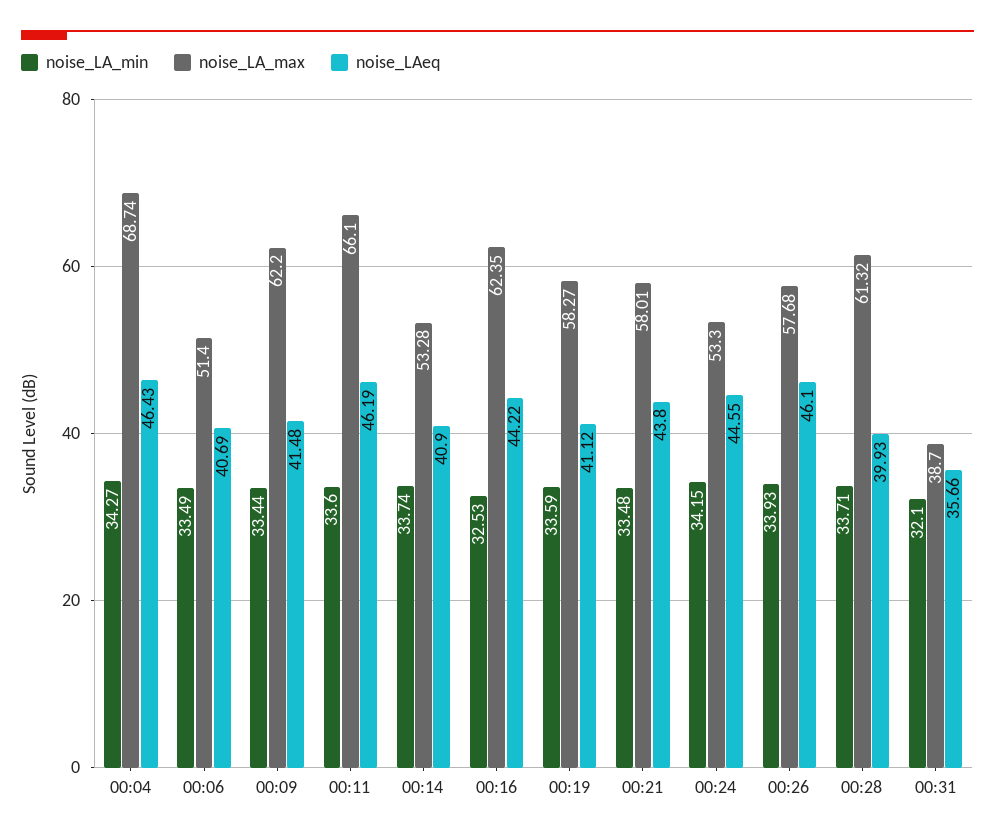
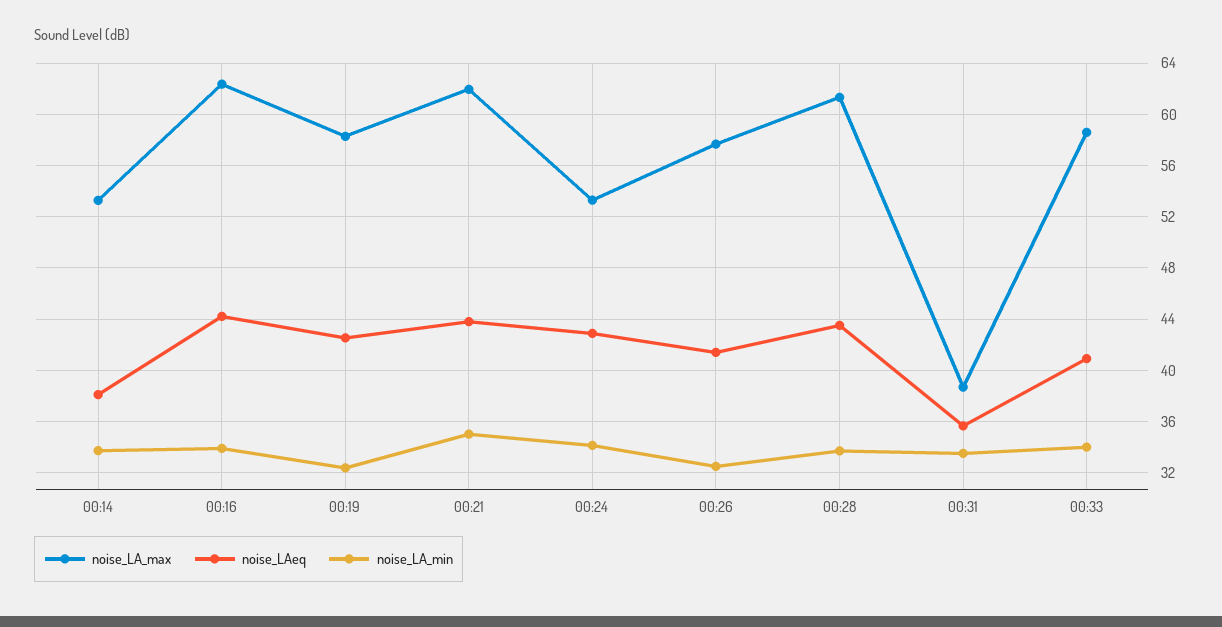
noise_LA_min, 00:04: 34.27 -> none
noise_LA_max, 00:04: 68.74 -> none
noise_LAeq, 00:04: 46.43 -> none
noise_LA_min, 00:06: 33.49 -> none
noise_LA_max, 00:06: 51.4 -> none
noise_LAeq, 00:06: 40.69 -> none
noise_LA_min, 00:09: 33.44 -> none
noise_LA_max, 00:09: 62.2 -> none
noise_LAeq, 00:09: 41.48 -> none
noise_LA_min, 00:11: 33.6 -> none
noise_LA_max, 00:11: 66.1 -> none
noise_LAeq, 00:11: 46.19 -> none
noise_LAeq, 00:14: 40.9 -> 38
noise_LA_min, 00:16: 32.53 -> 34
noise_LA_min, 00:19: 33.59 -> 32.5
noise_LAeq, 00:19: 41.12 -> 42.5
noise_LA_min, 00:21: 33.48 -> 35
noise_LA_max, 00:21: 58.01 -> 62
noise_LAeq, 00:24: 44.55 -> 43
noise_LA_min, 00:26: 33.93 -> 32.5
noise_LAeq, 00:26: 46.1 -> 41.5
noise_LAeq, 00:28: 39.93 -> 43.5
noise_LA_min, 00:31: 32.1 -> 33.5
noise_LA_max, 00:33: none -> 58.5
noise_LAeq, 00:33: none -> 41
noise_LA_min, 00:33: none -> 34

